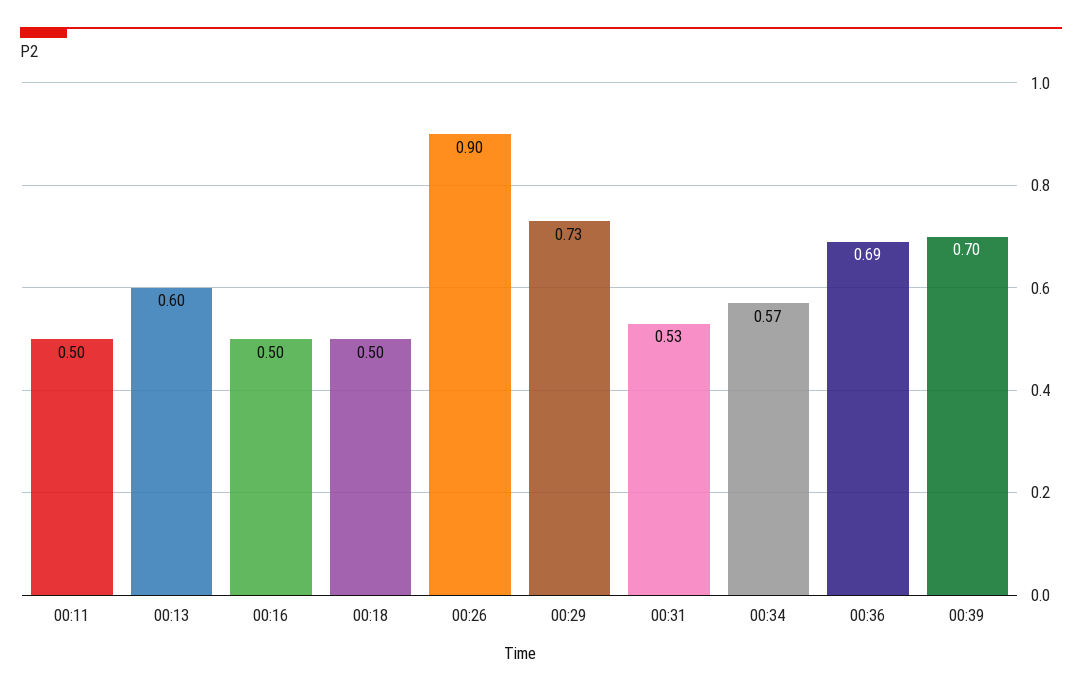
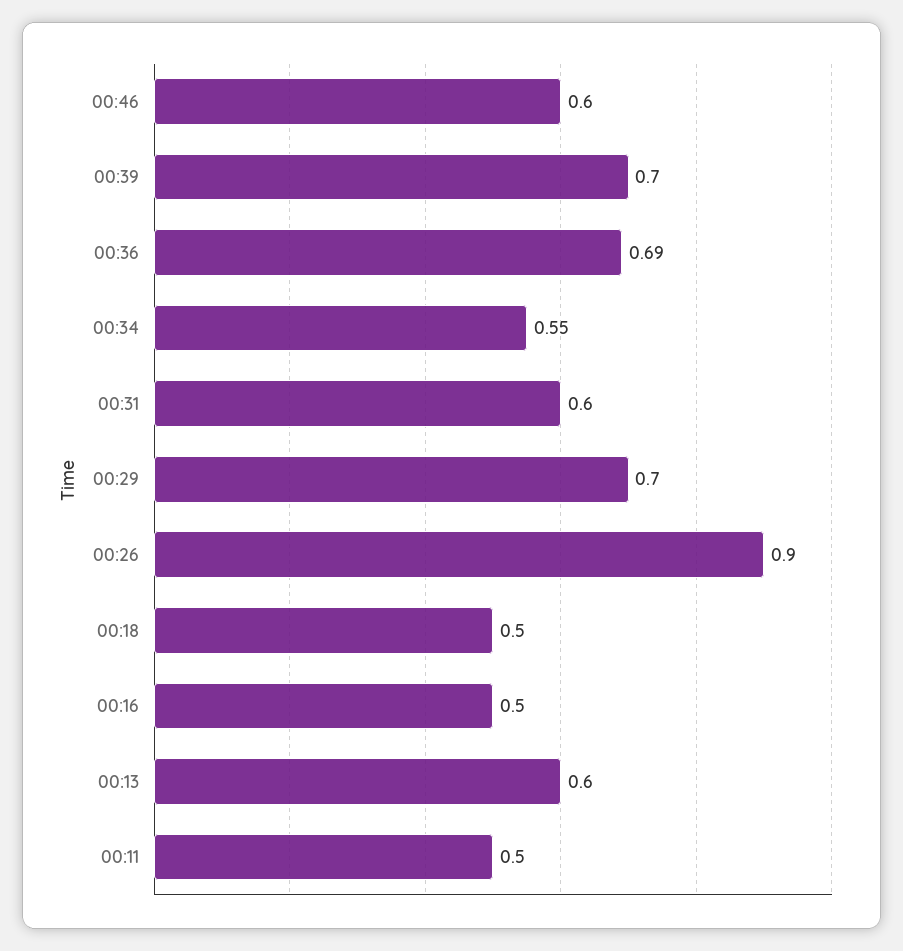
00:29: 0.73 -> 0.7
00:31: 0.53 -> 0.6
00:34: 0.57 -> 0.55
00:46: none -> 0.6

